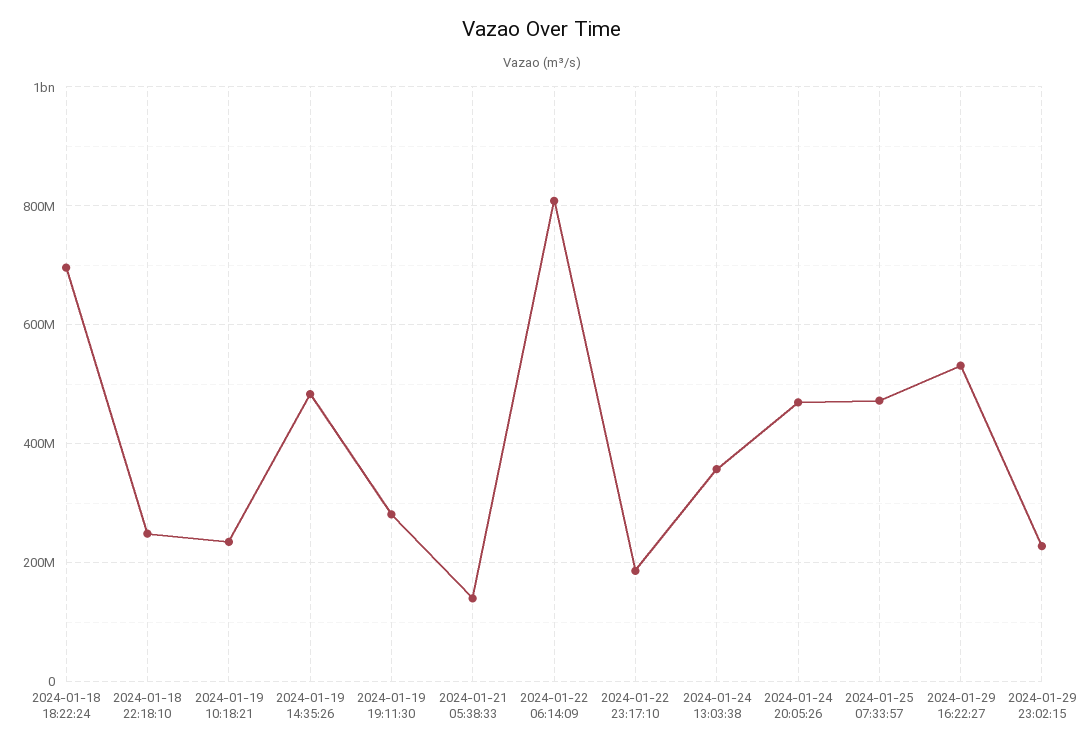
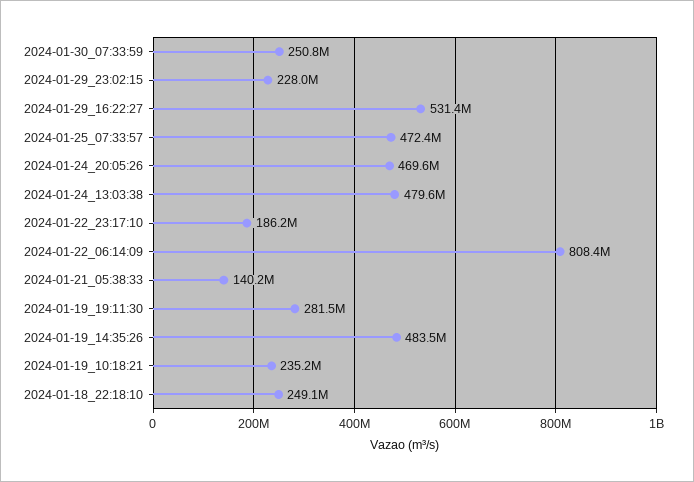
2024-01-18 18:22:24: 700000000 -> none
2024-01-24 13:03:38: 360000000 -> 479600000
2024-01-30_07:33:59: none -> 250800000

